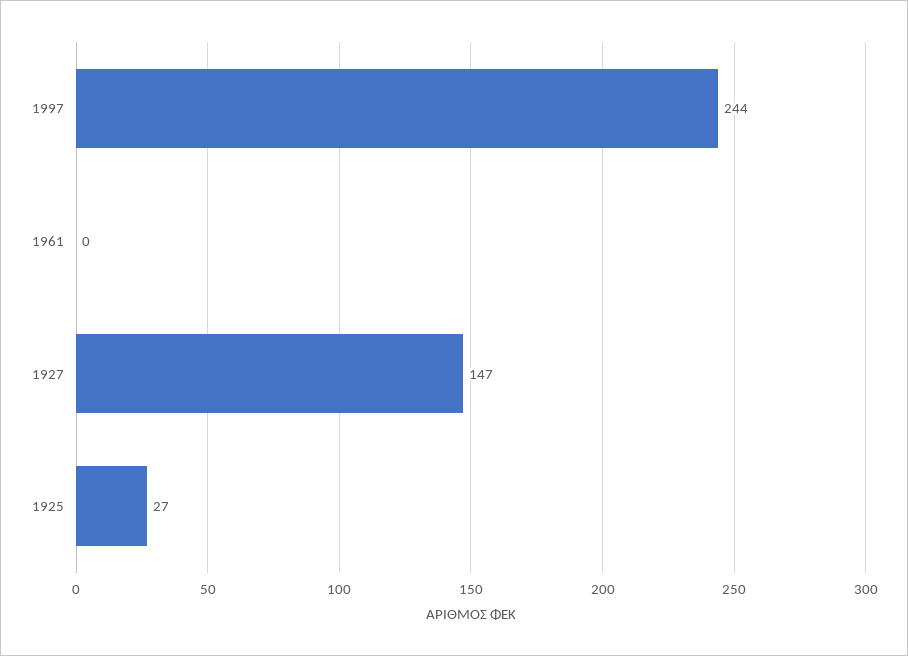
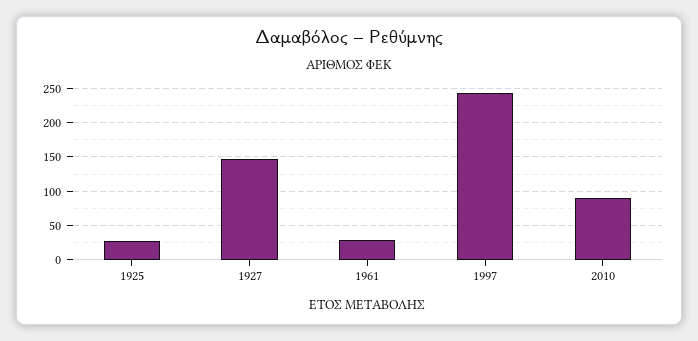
1961: 0 -> 30
2010: none -> 90

